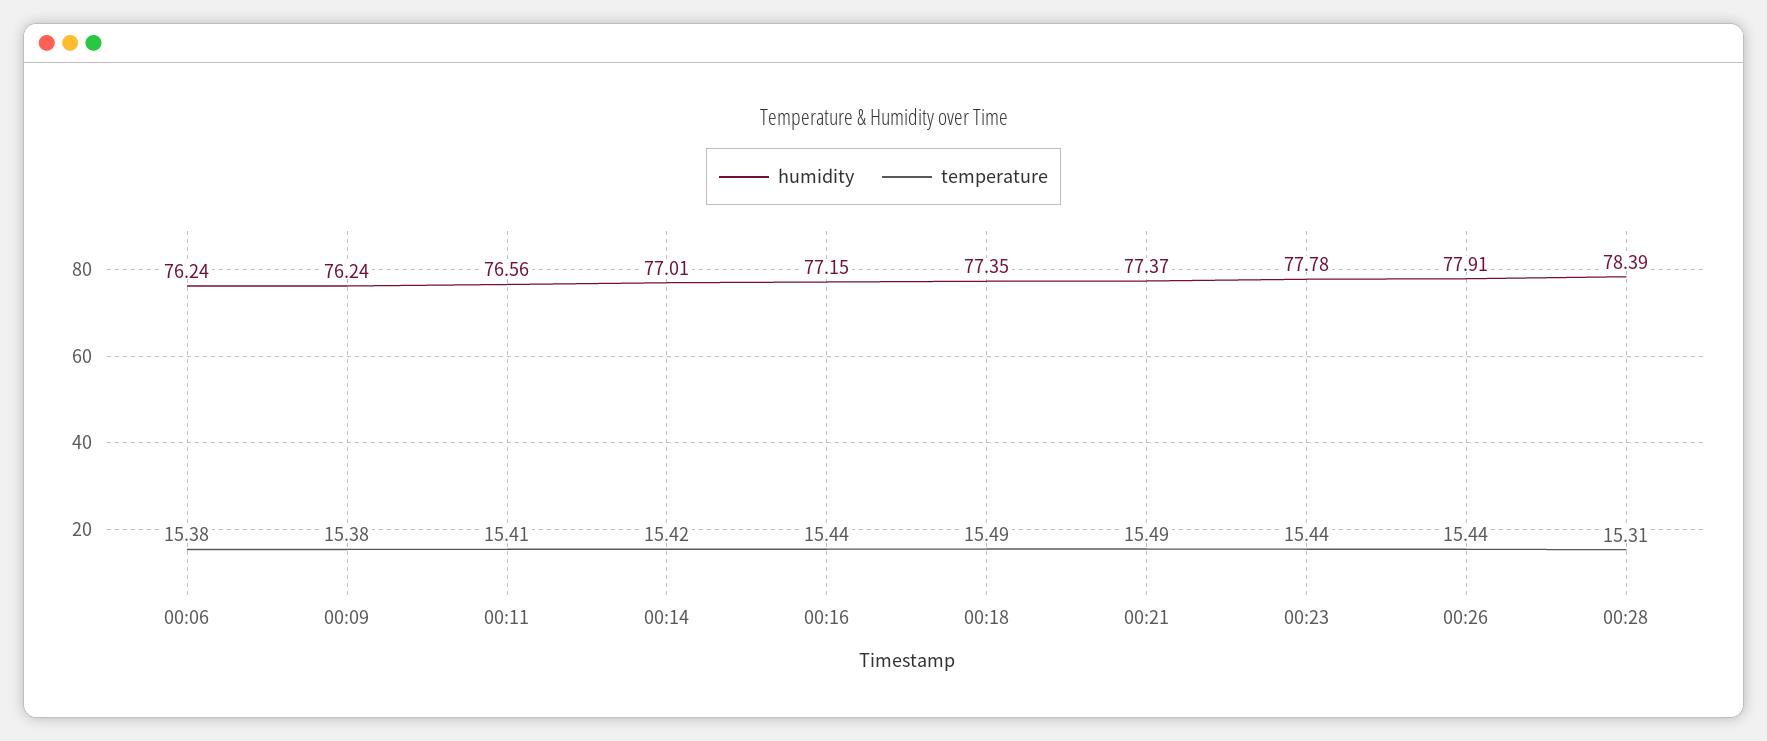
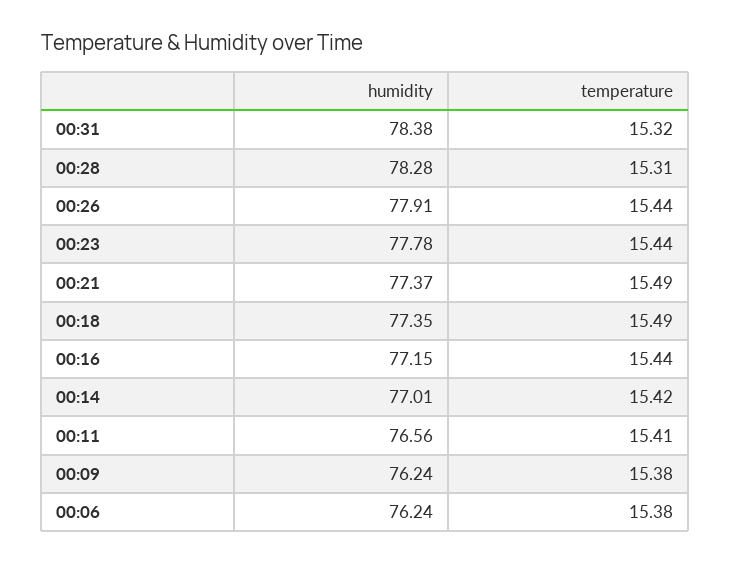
humidity, 00:28: 78.39 -> 78.28
humidity, 00:31: none -> 78.38
temperature, 00:31: none -> 15.32

